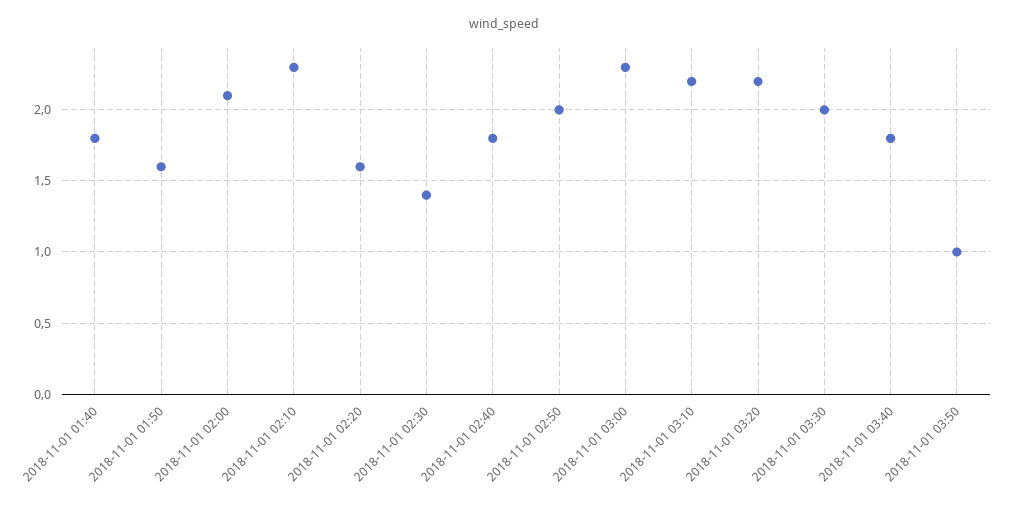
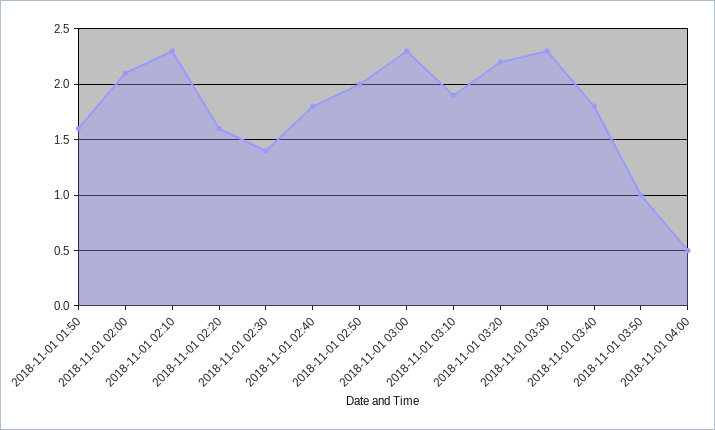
2018-11-01 01:40: 1.8 -> none
2018-11-01 03:10: 2.2 -> 1.9
2018-11-01 03:30: 2 -> 2.3
2018-11-01 04:00: none -> 0.5

